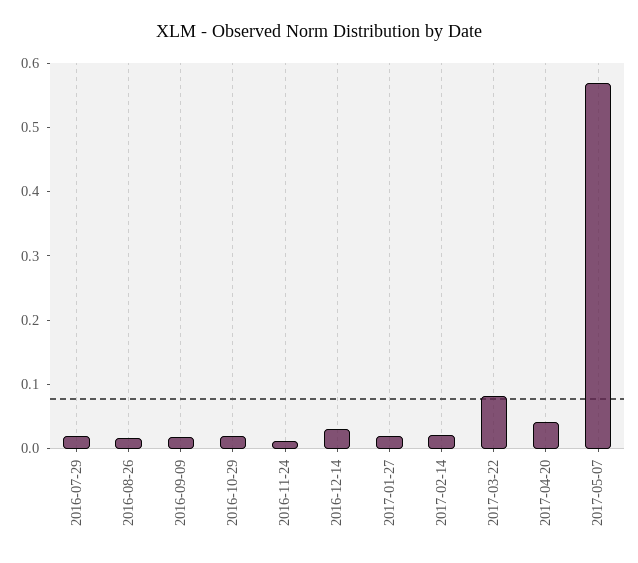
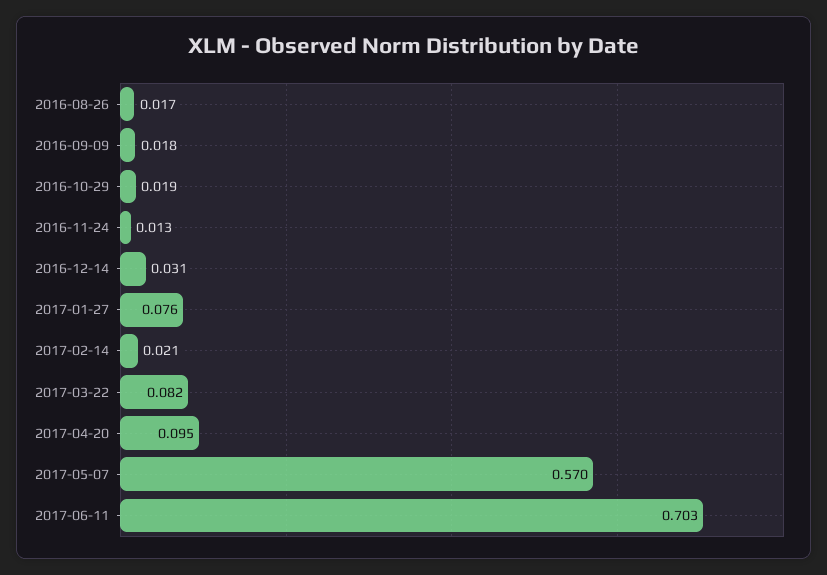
2016-07-29: 0.02 -> none
2017-01-27: 0.02 -> 0.076
2017-04-20: 0.04 -> 0.095
2017-06-11: none -> 0.703

